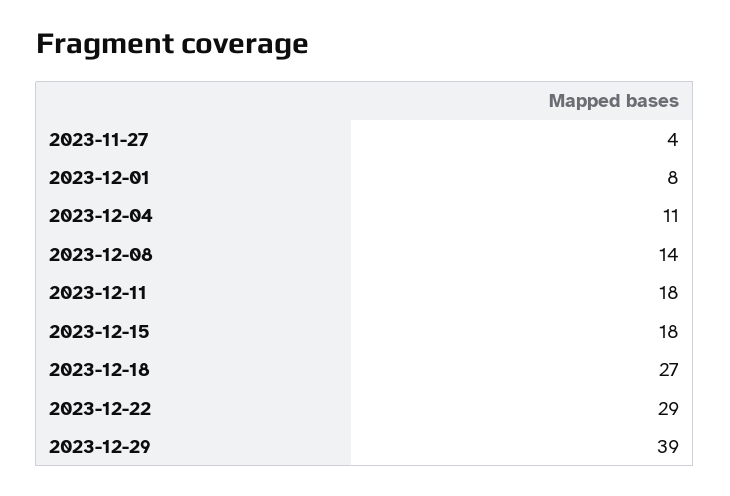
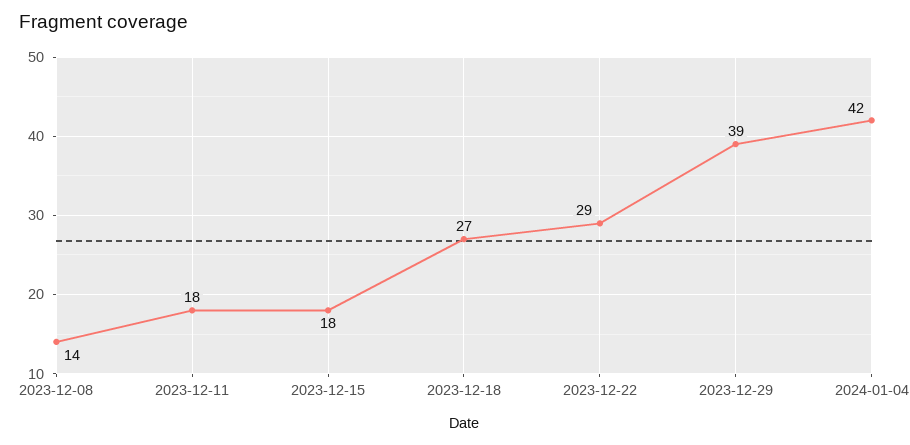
2023-11-27: 4 -> none
2023-12-01: 8 -> none
2023-12-04: 11 -> none
2024-01-04: none -> 42

